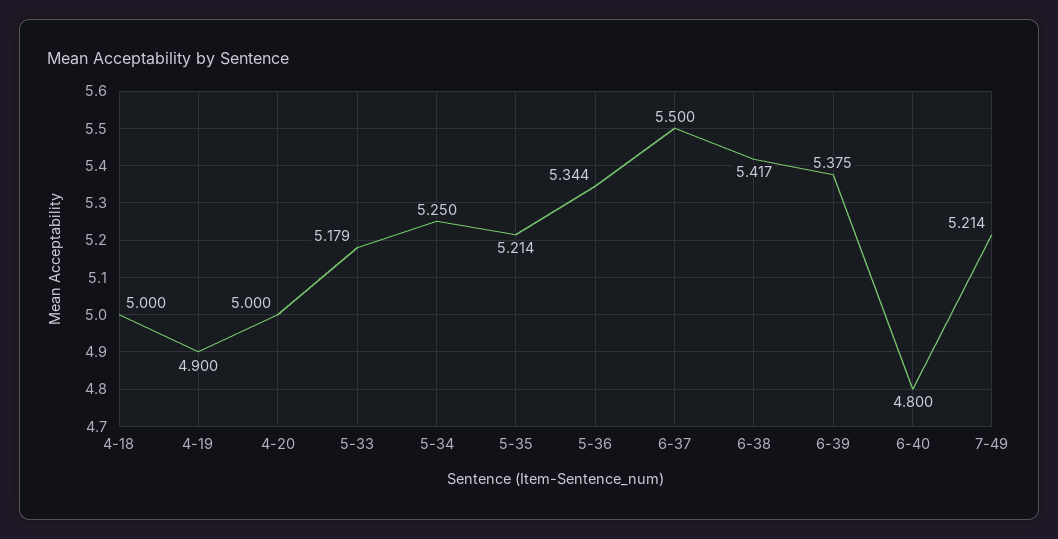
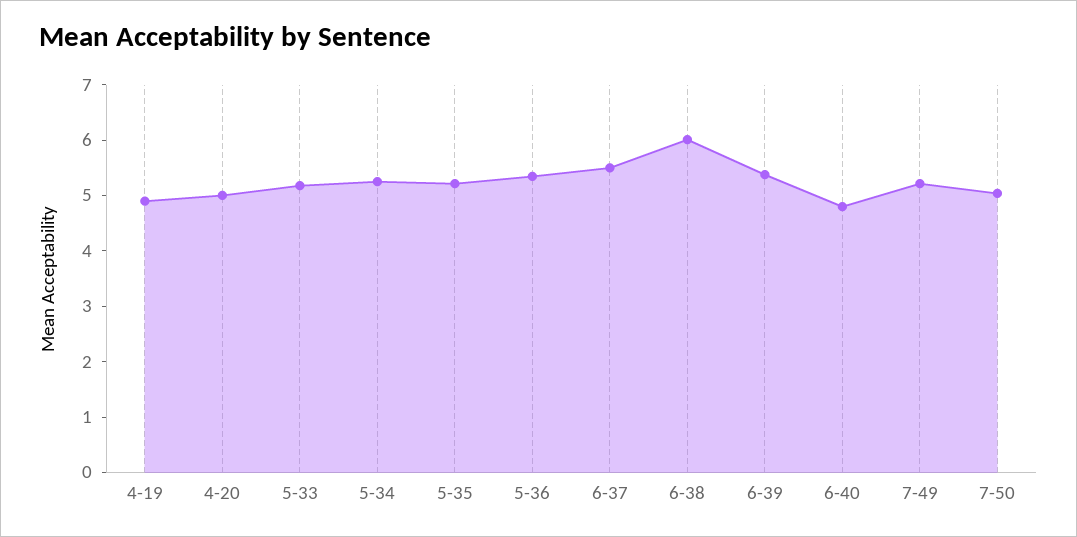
4-18: 5 -> none
6-38: 5.417 -> 6
7-50: none -> 5

